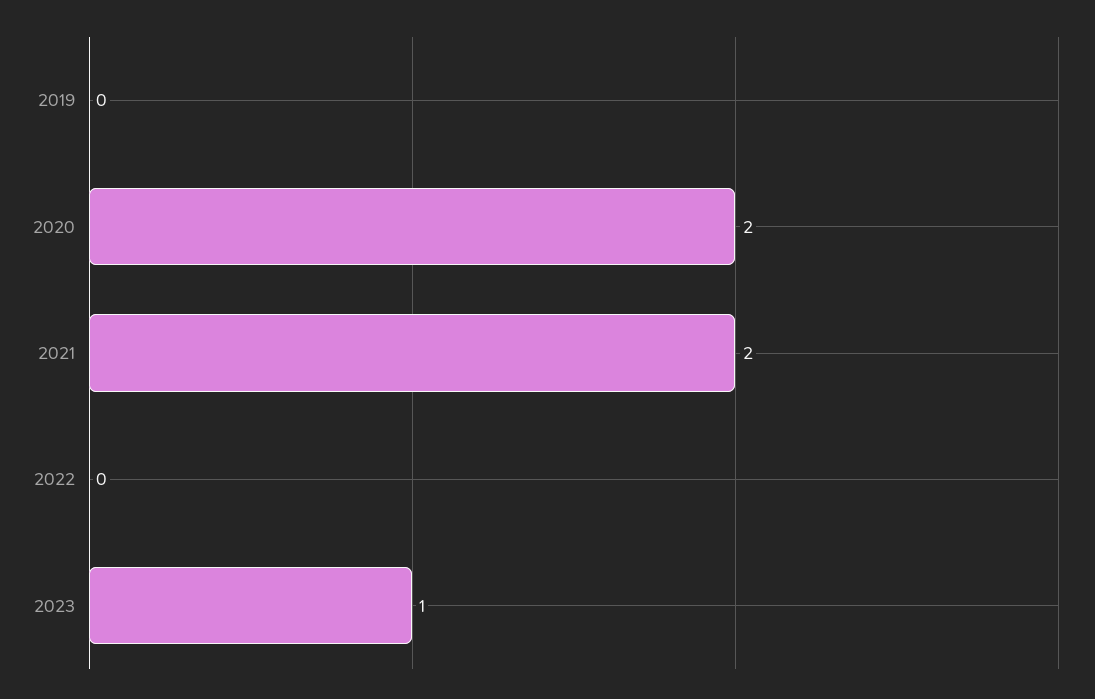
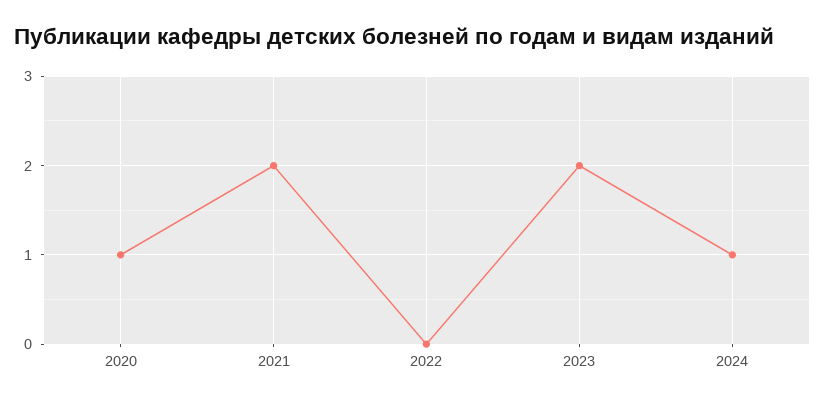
2019: 0 -> none
2020: 2 -> 1
2023: 1 -> 2
2024: none -> 1

